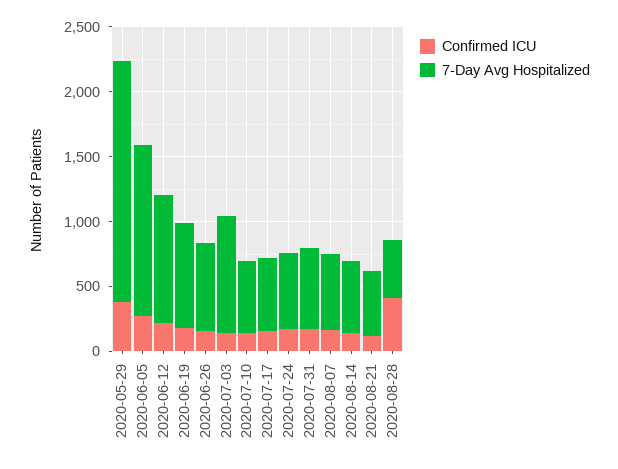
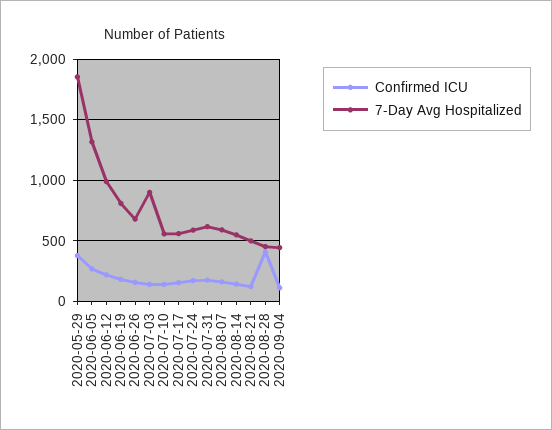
Confirmed ICU, 2020-09-04: none -> 100
7-Day Avg Hospitalized, 2020-09-04: none -> 450

